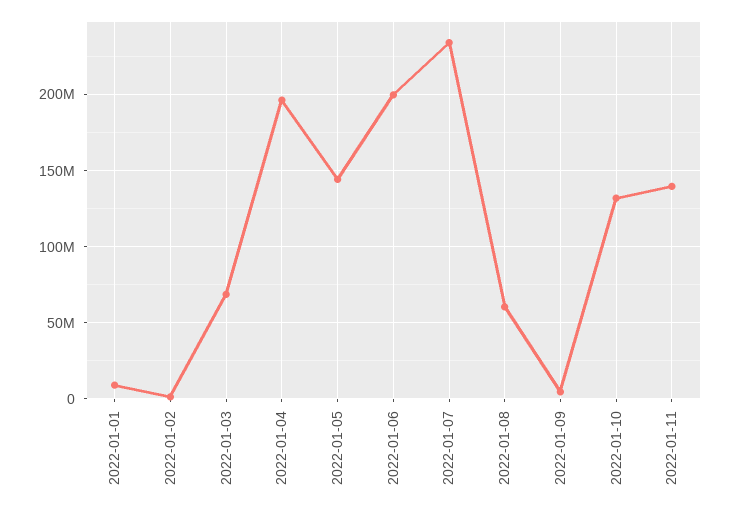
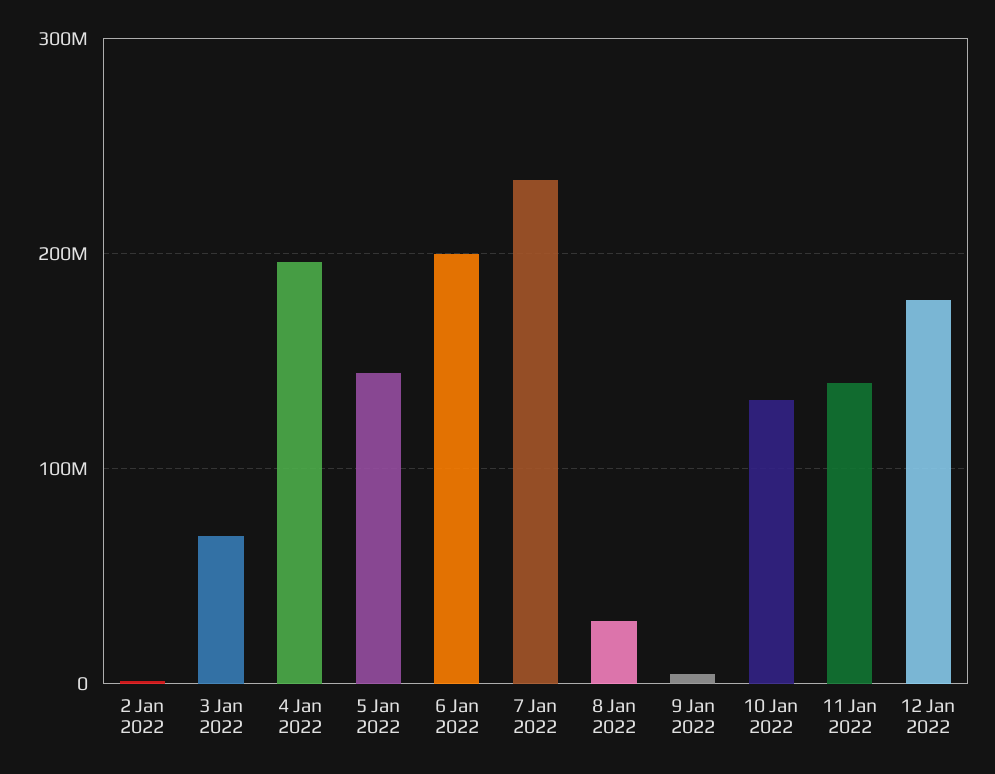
2022-01-01: 10000000 -> none
2022-01-08: 60000000 -> 30000000
12 Jan 2022: none -> 180000000

